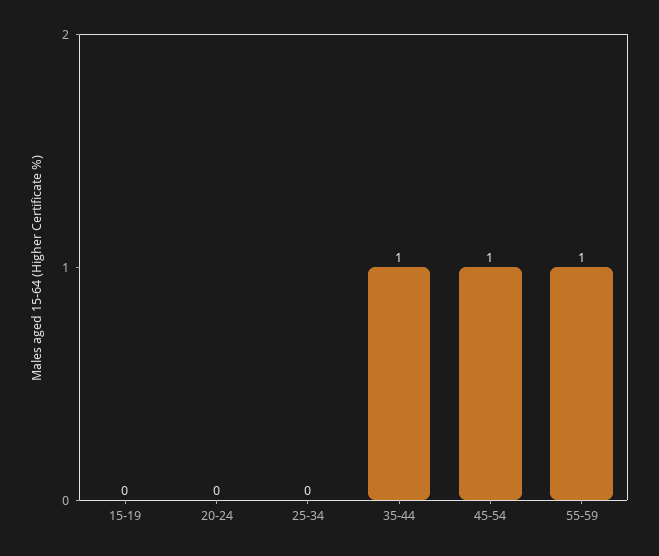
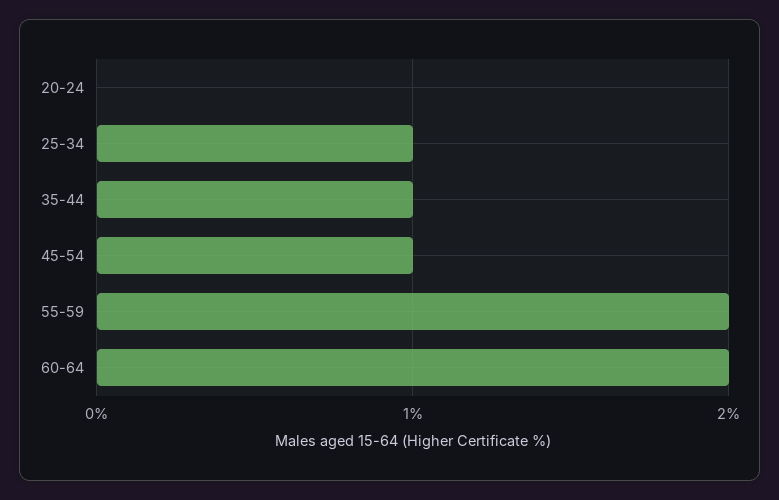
15-19: 0 -> none
25-34: 0 -> 1
55-59: 1 -> 2
60-64: none -> 2

